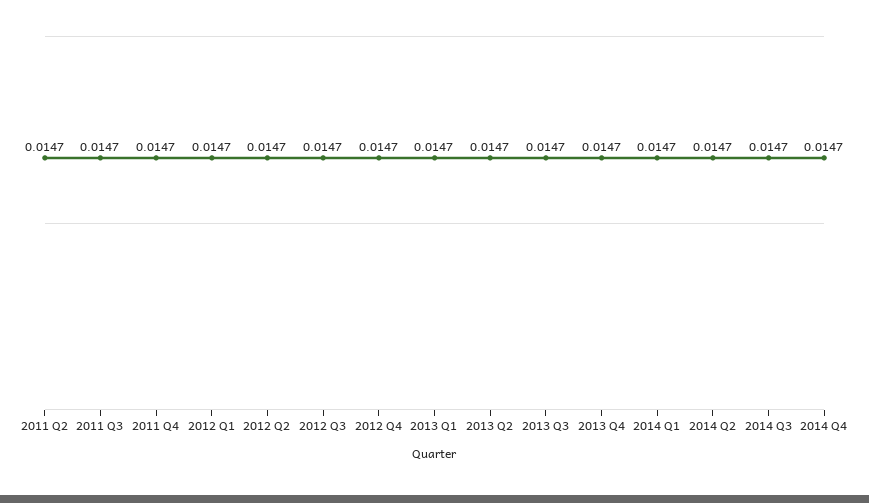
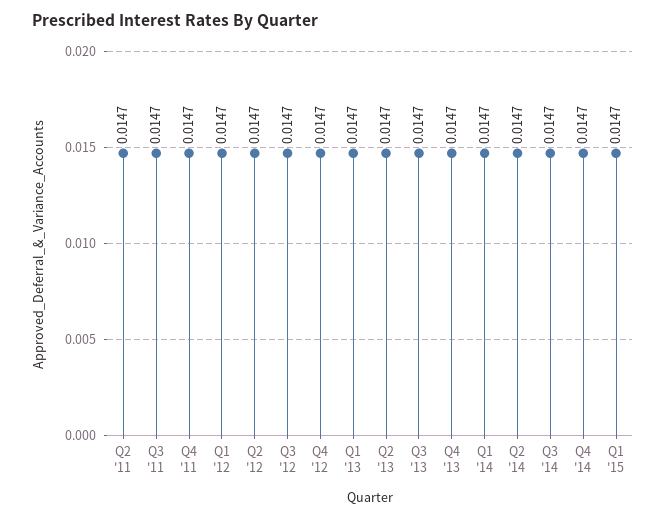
Q1 '15: none -> 0.0147

